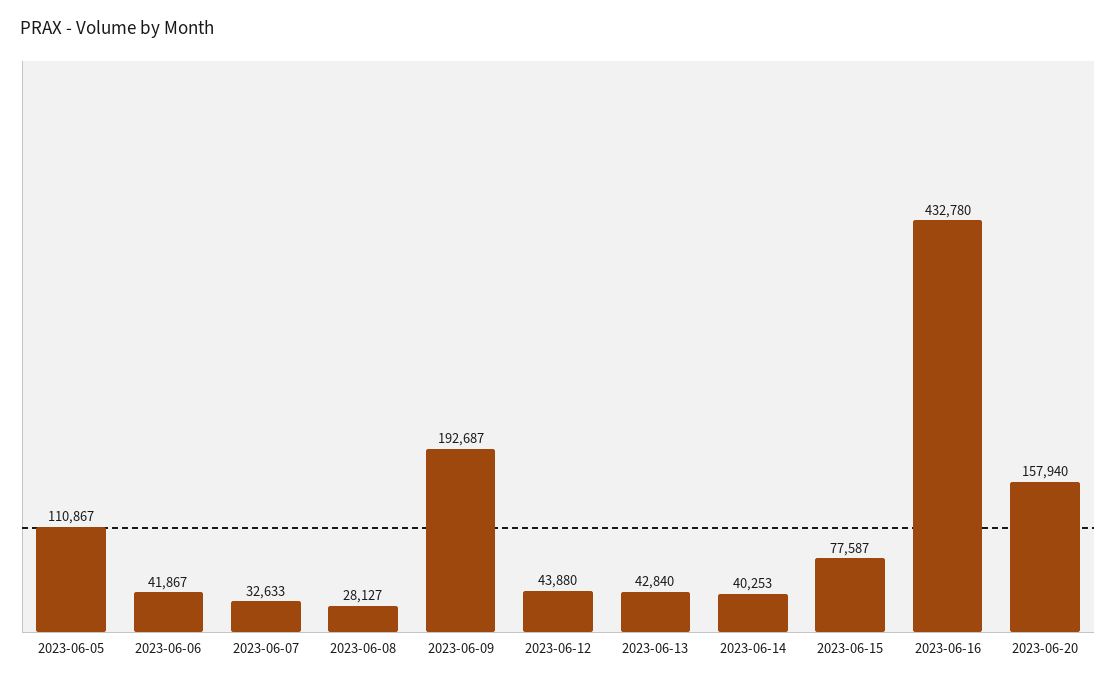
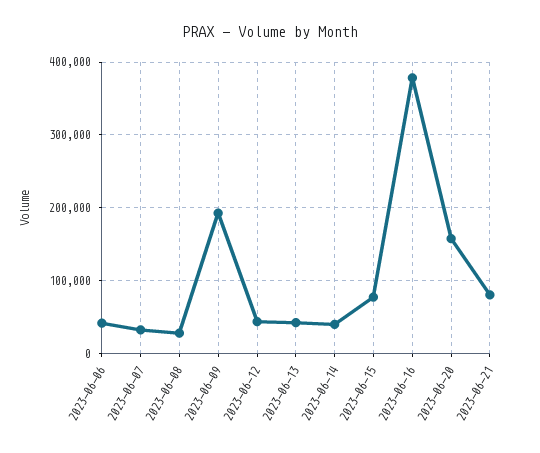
2023-06-05: 110867 -> none
2023-06-16: 432780 -> 380000
2023-06-21: none -> 80000

